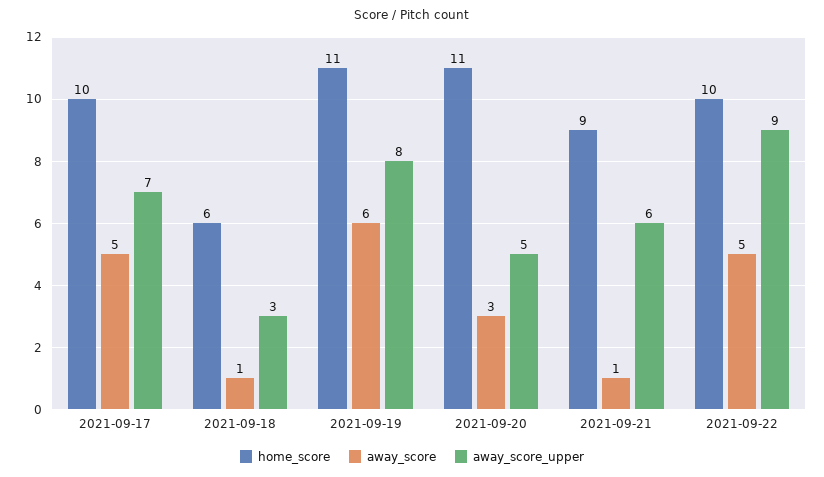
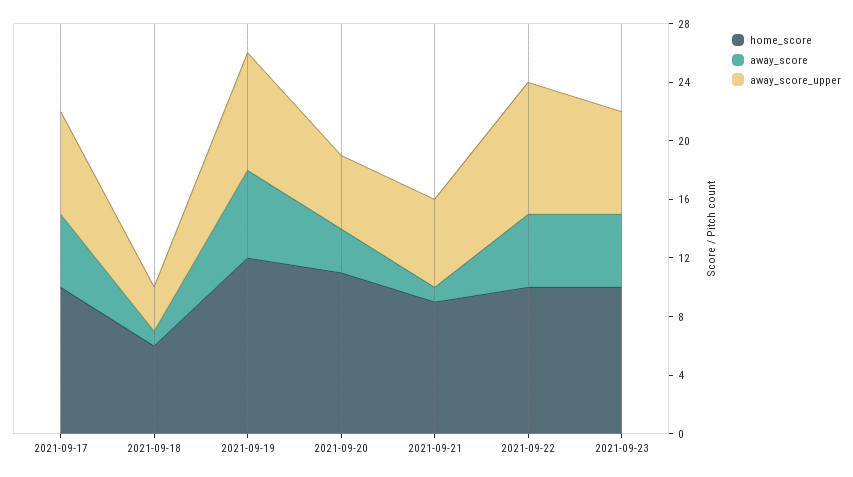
home_score, 2021-09-19: 11 -> 12
home_score, 2021-09-23: none -> 10
away_score, 2021-09-23: none -> 5
away_score_upper, 2021-09-23: none -> 7

